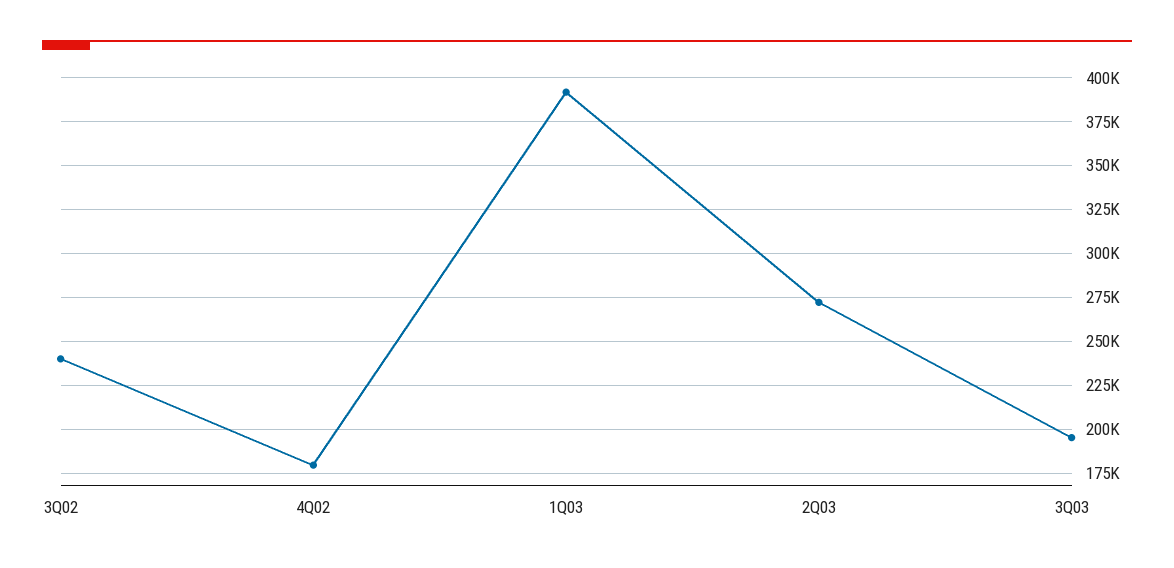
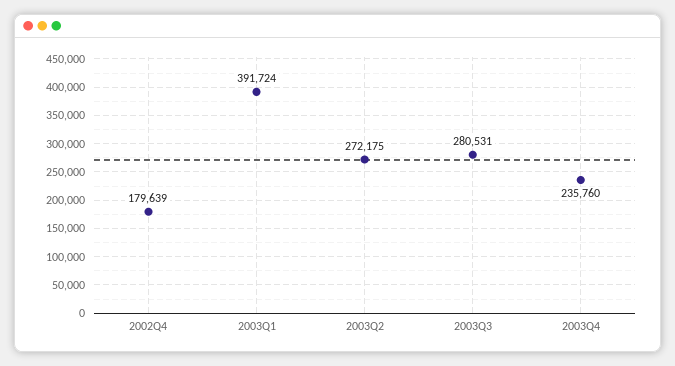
3Q02: 240000 -> none
3Q03: 195000 -> 280531
2003Q4: none -> 235760

